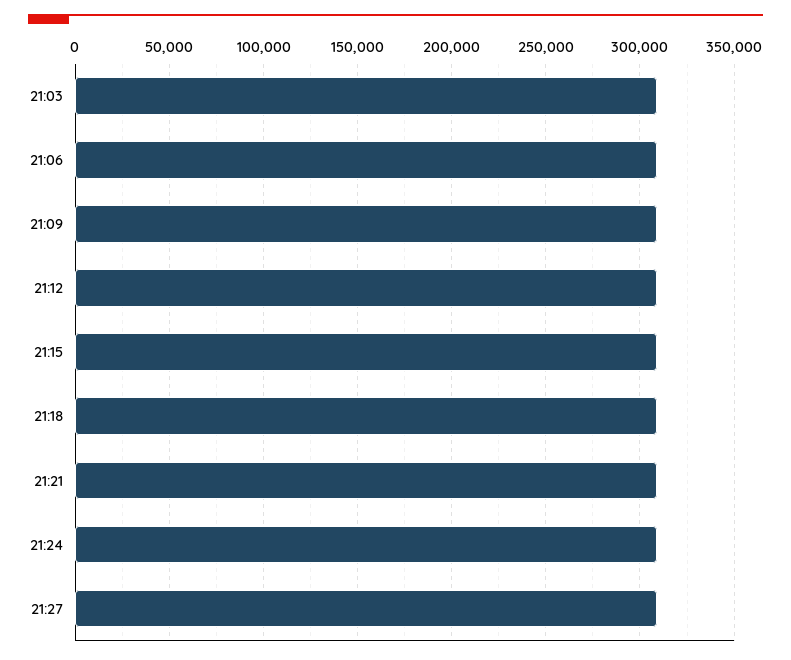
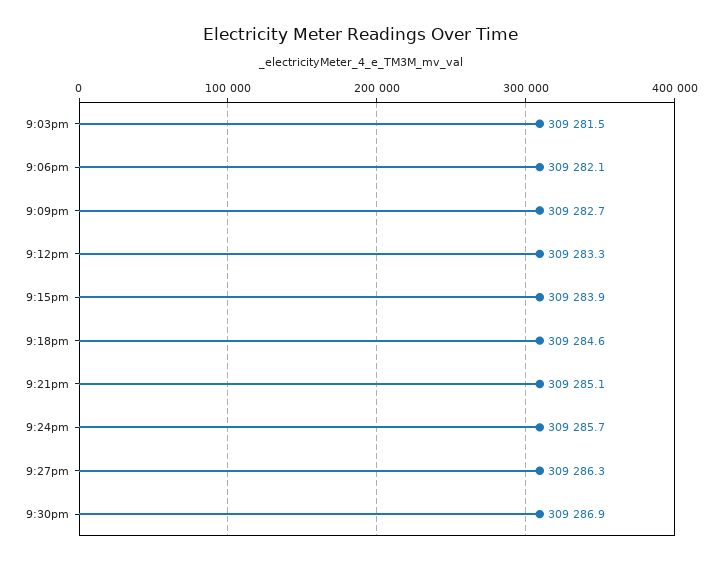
9:30pm: none -> 309286.9

